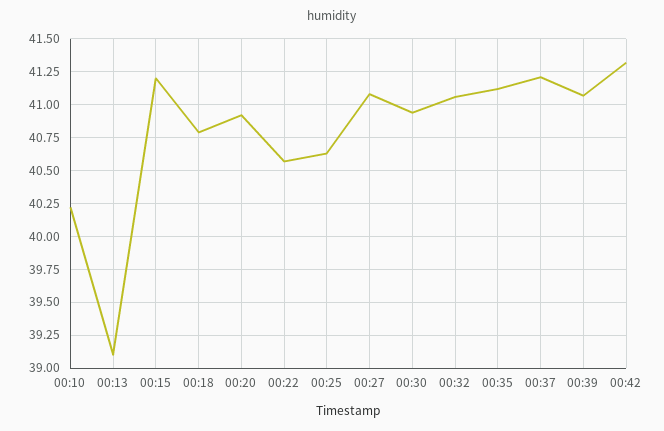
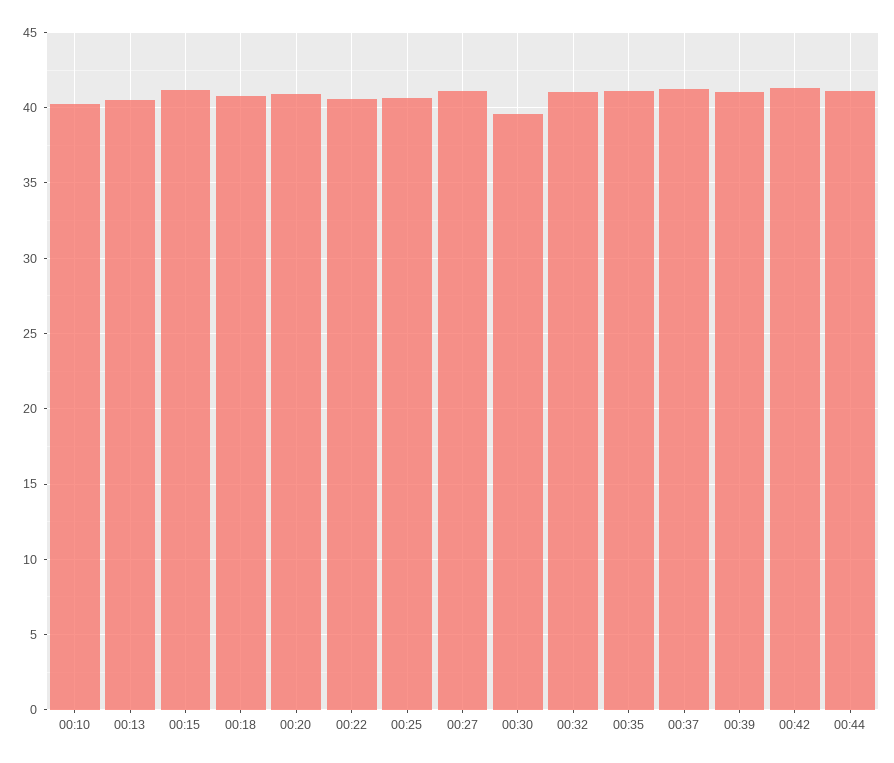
00:13: 39.1 -> 40.5
00:30: 40.95 -> 39.5
00:44: none -> 41

